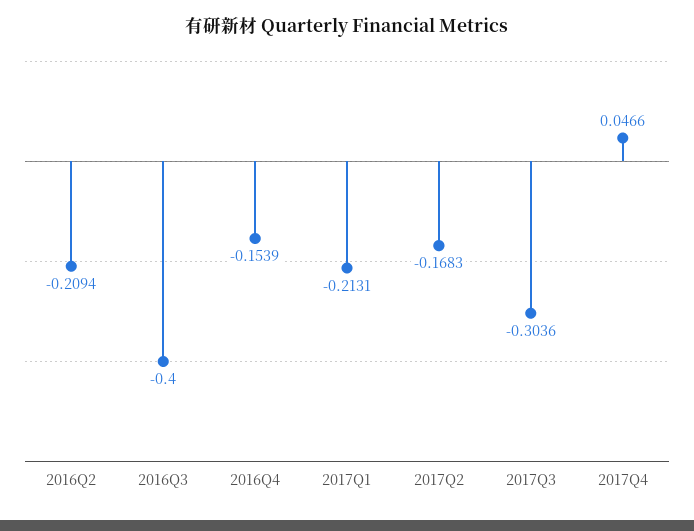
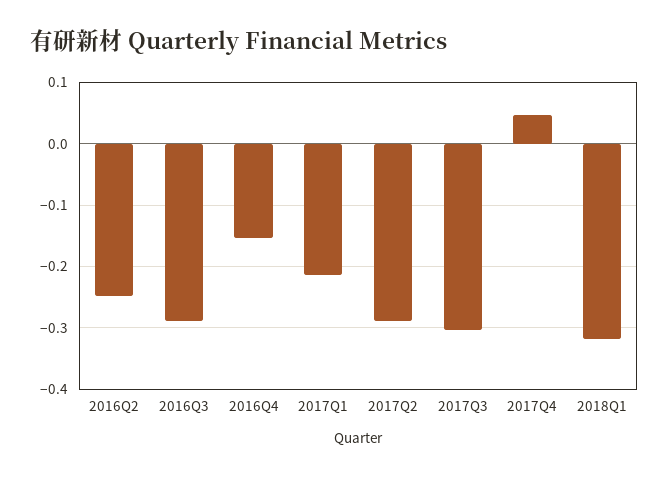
2016Q2: -0.2094 -> -0.25
2016Q3: -0.4 -> -0.29
2017Q2: -0.1683 -> -0.29
2018Q1: none -> -0.32

